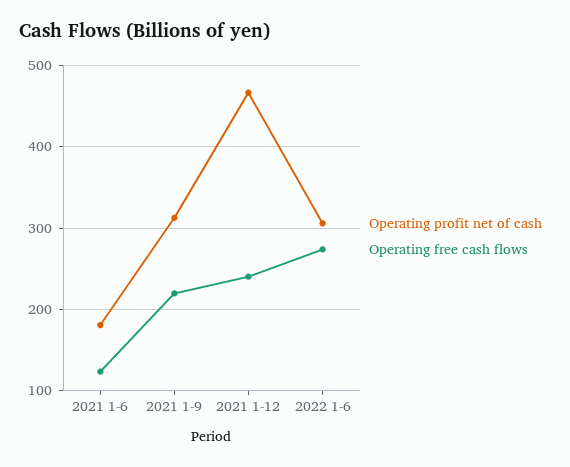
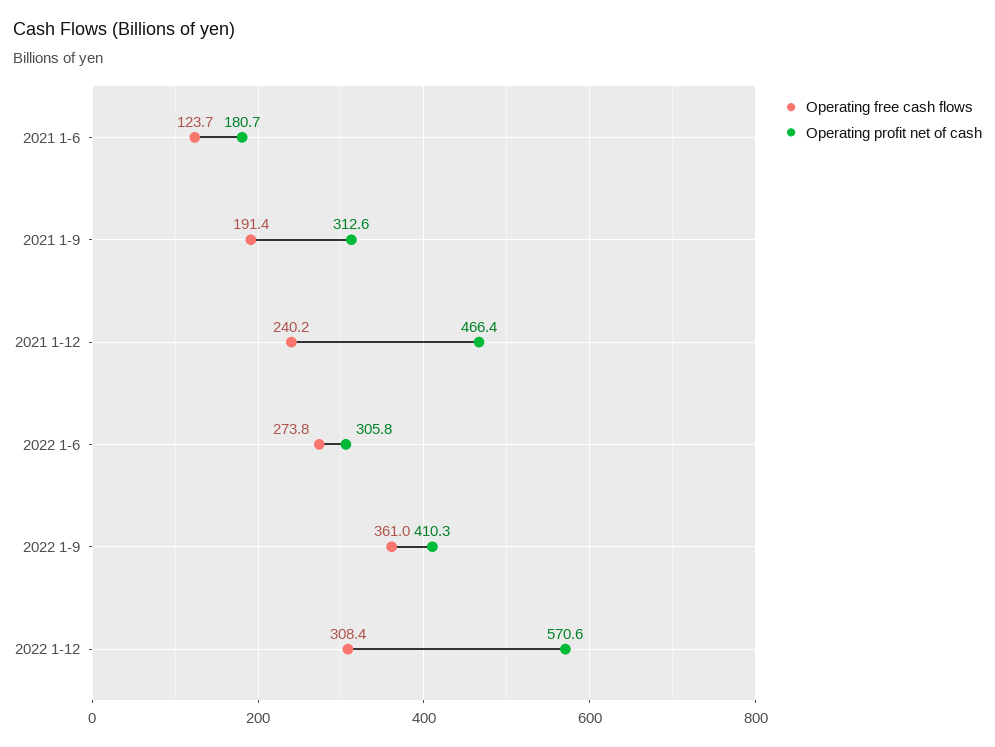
Operating free cash flows, 2021 1-9: 220 -> 191.4
Operating free cash flows, 2022 1-9: none -> 361
Operating profit net of cash, 2022 1-9: none -> 410.3
Operating free cash flows, 2022 1-12: none -> 308.4
Operating profit net of cash, 2022 1-12: none -> 570.6

